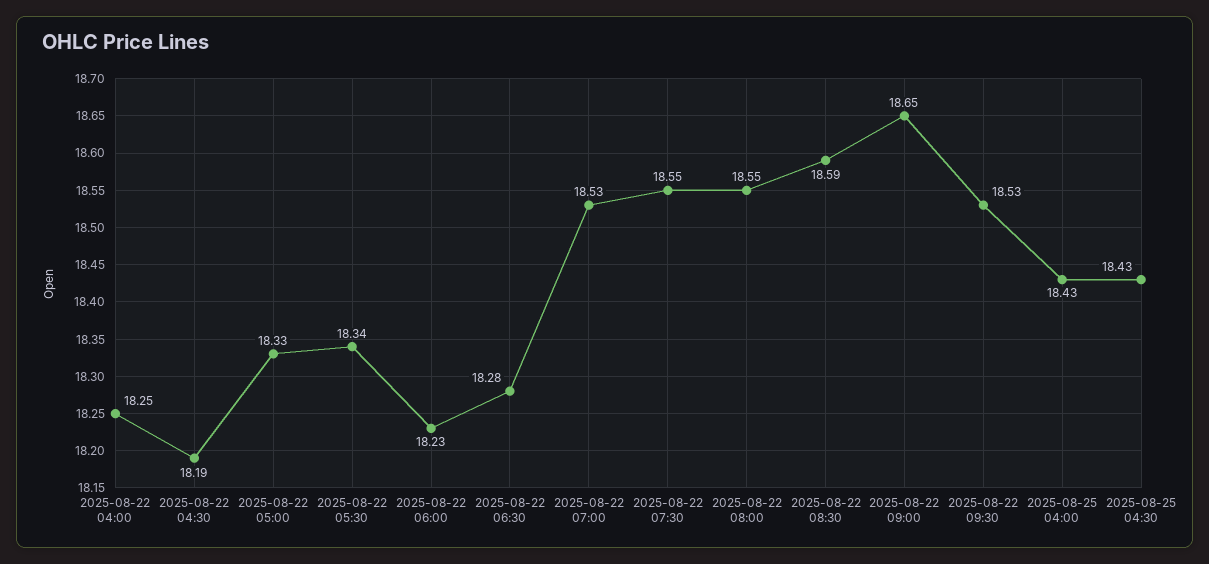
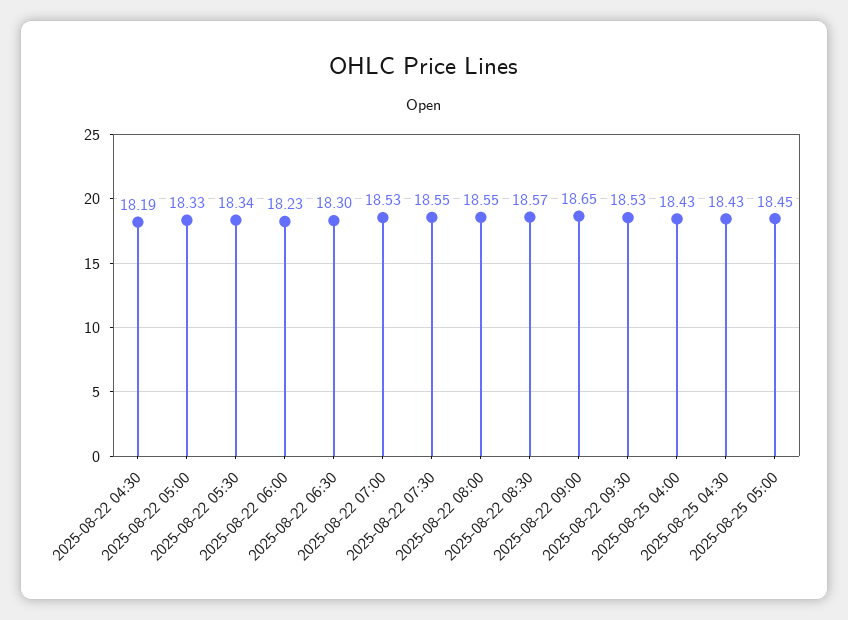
2025-08-22 04:00: 18.25 -> none
2025-08-22 06:30: 18.28 -> 18.3
2025-08-22 08:30: 18.59 -> 18.57
2025-08-25 05:00: none -> 18.45

